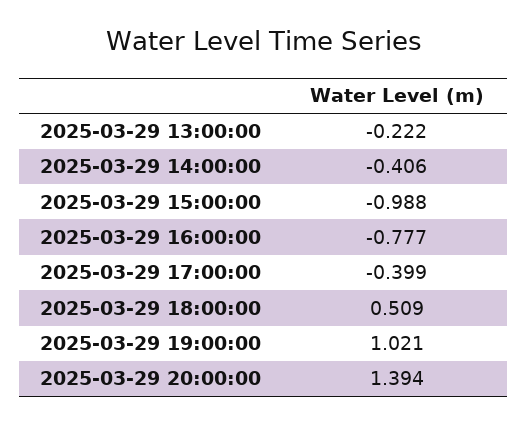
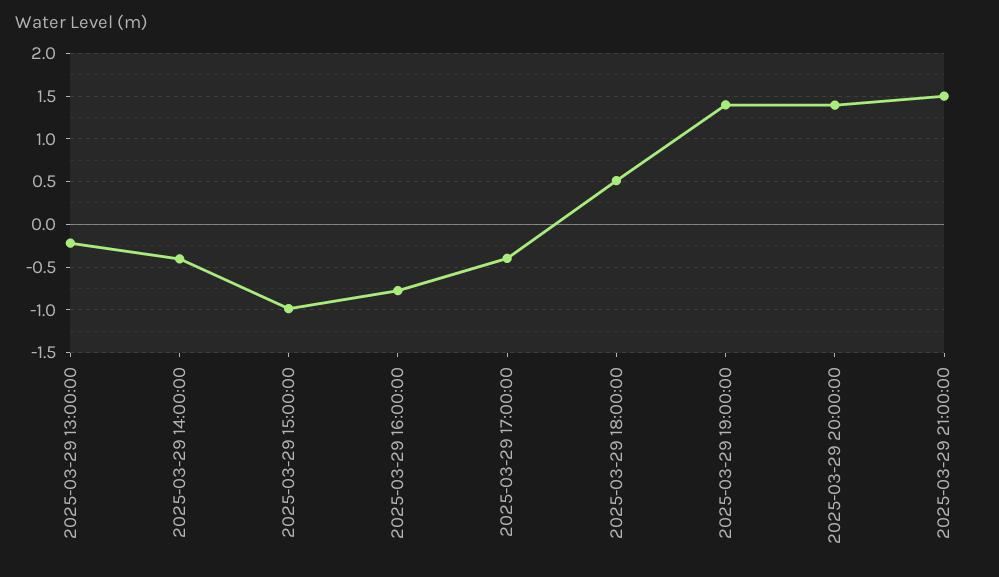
2025-03-29 19:00:00: 1.021 -> 1.4
2025-03-29 21:00:00: none -> 1.5

